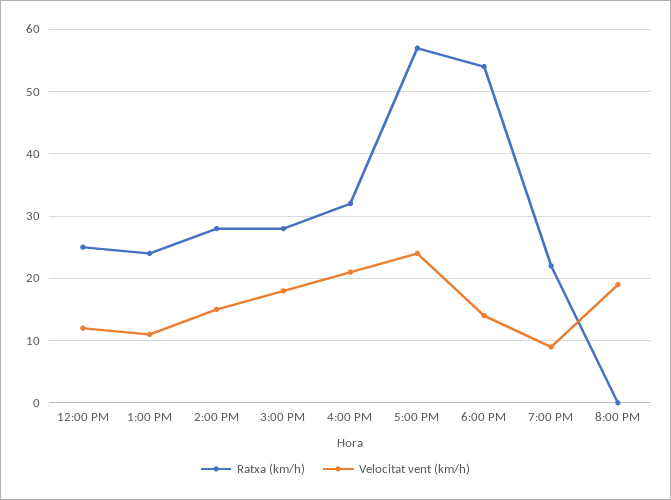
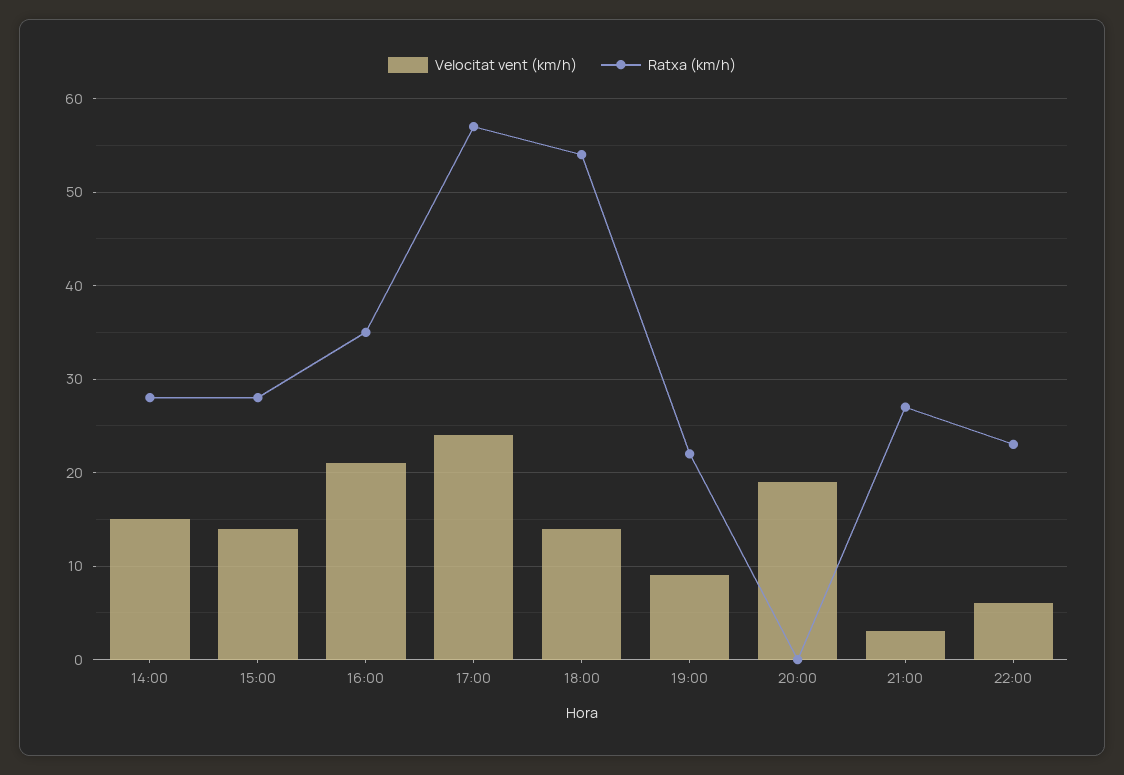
Ratxa (km/h), 12:00 PM: 25 -> none
Velocitat vent (km/h), 12:00 PM: 12 -> none
Ratxa (km/h), 1:00 PM: 24 -> none
Velocitat vent (km/h), 1:00 PM: 11 -> none
Velocitat vent (km/h), 3:00 PM: 18 -> 14
Ratxa (km/h), 4:00 PM: 32 -> 35
Velocitat vent (km/h), 21:00: none -> 3
Ratxa (km/h), 21:00: none -> 27
Velocitat vent (km/h), 22:00: none -> 6
Ratxa (km/h), 22:00: none -> 23

